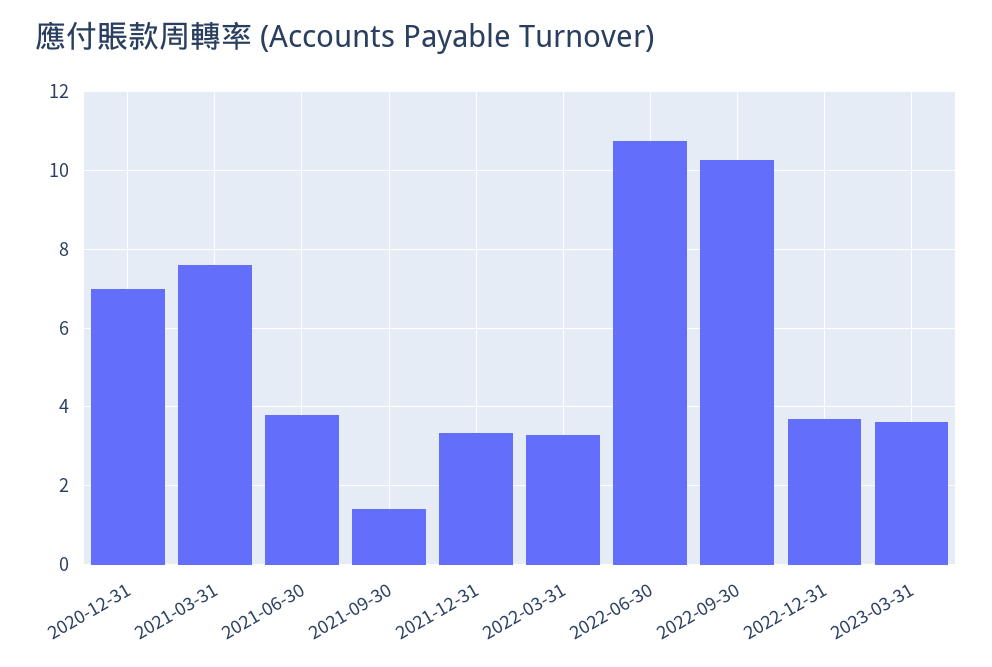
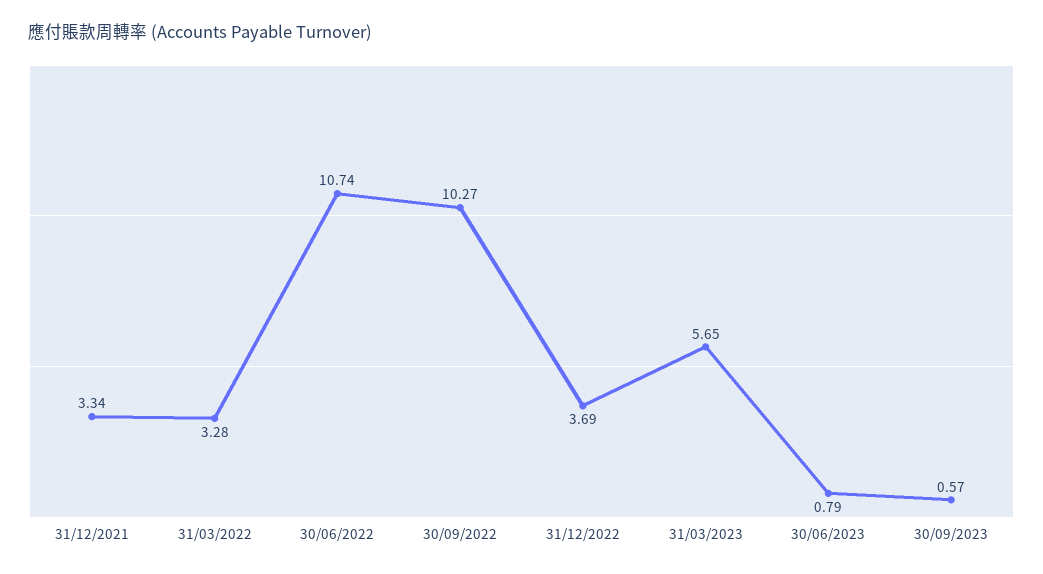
2020-12-31: 7 -> none
2021-03-31: 7.6 -> none
2021-06-30: 3.8 -> none
2021-09-30: 1.4 -> none
2023-03-31: 3.6 -> 5.65
30/06/2023: none -> 0.79
30/09/2023: none -> 0.57

